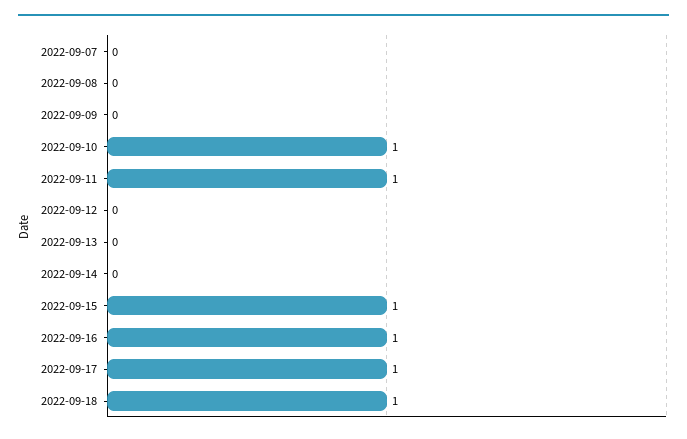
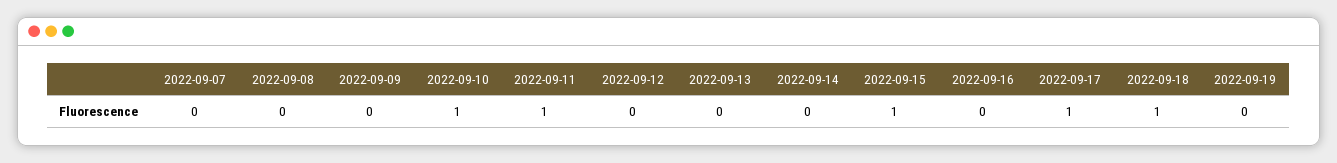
2022-09-16: 1 -> 0
2022-09-19: none -> 0

